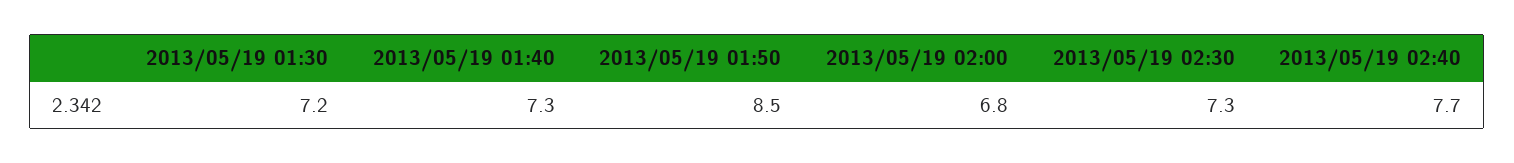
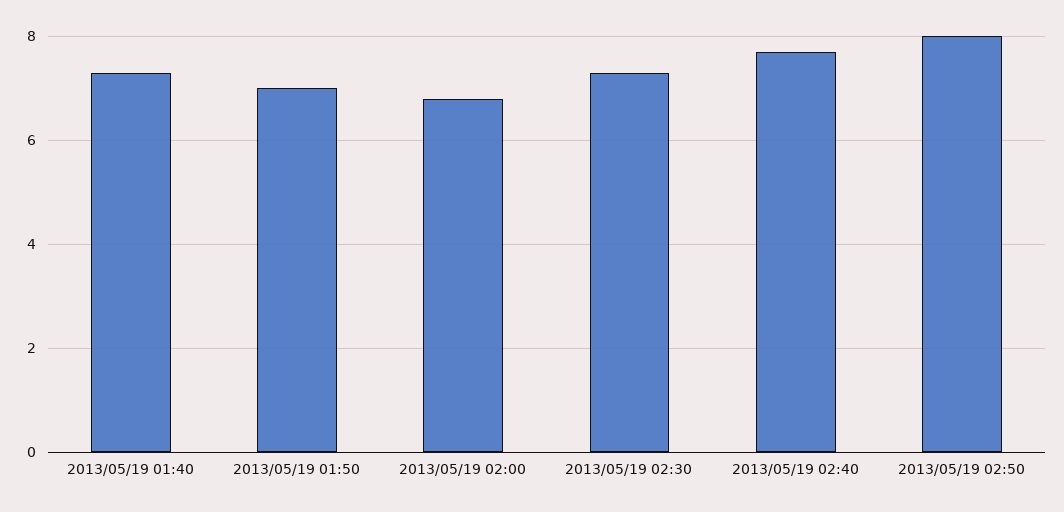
2013/05/19 01:30: 7.2 -> none
2013/05/19 01:50: 8.5 -> 7
2013/05/19 02:50: none -> 8

